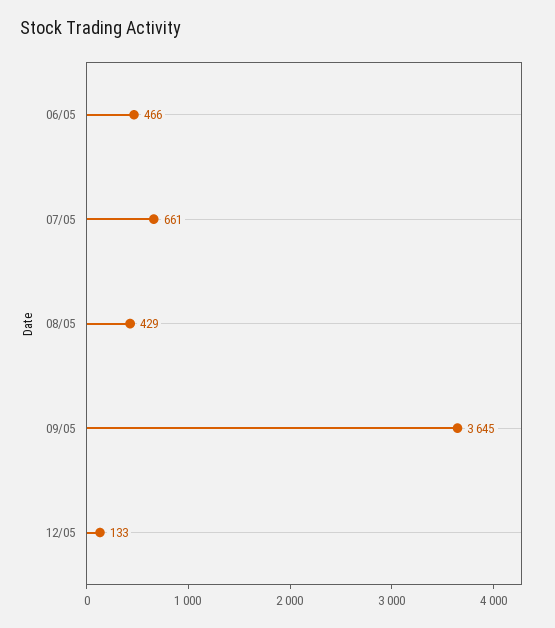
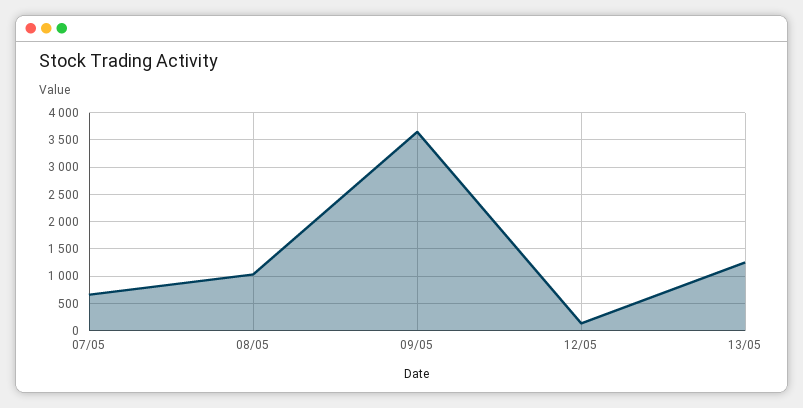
06/05: 466 -> none
08/05: 429 -> 1000
13/05: none -> 1250

